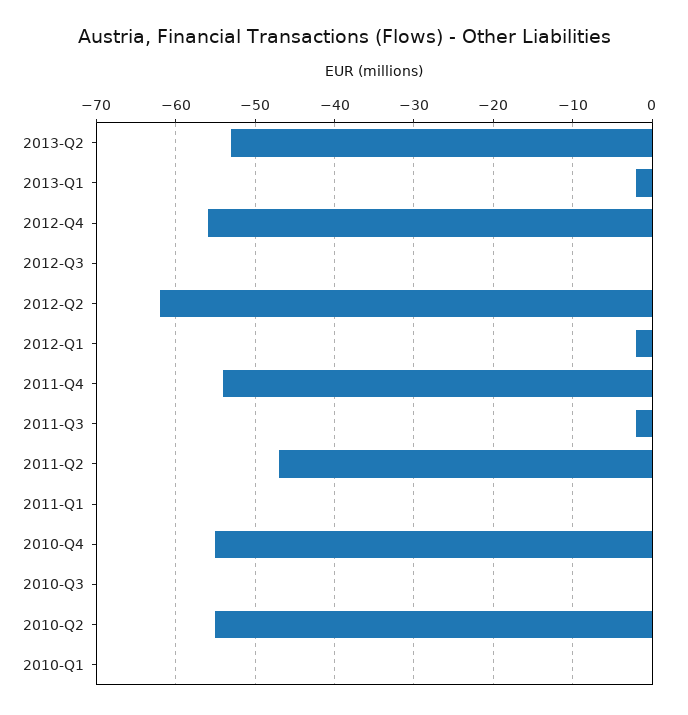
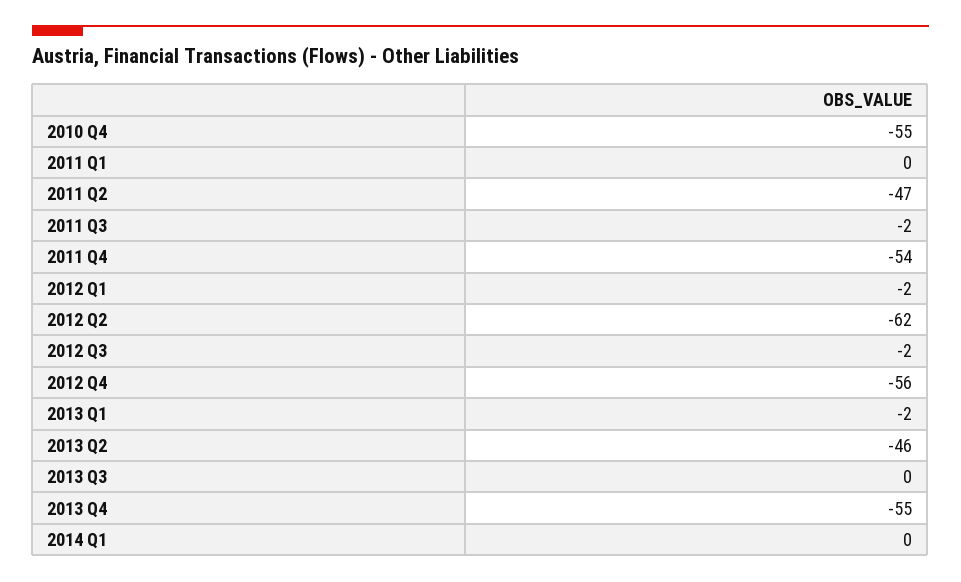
2013-Q2: -53 -> -46
2012-Q3: 0 -> -2
2010-Q3: 0 -> none
2010-Q2: -55 -> none
2010-Q1: 0 -> none
2013 Q3: none -> 0
2013 Q4: none -> -55
2014 Q1: none -> 0

